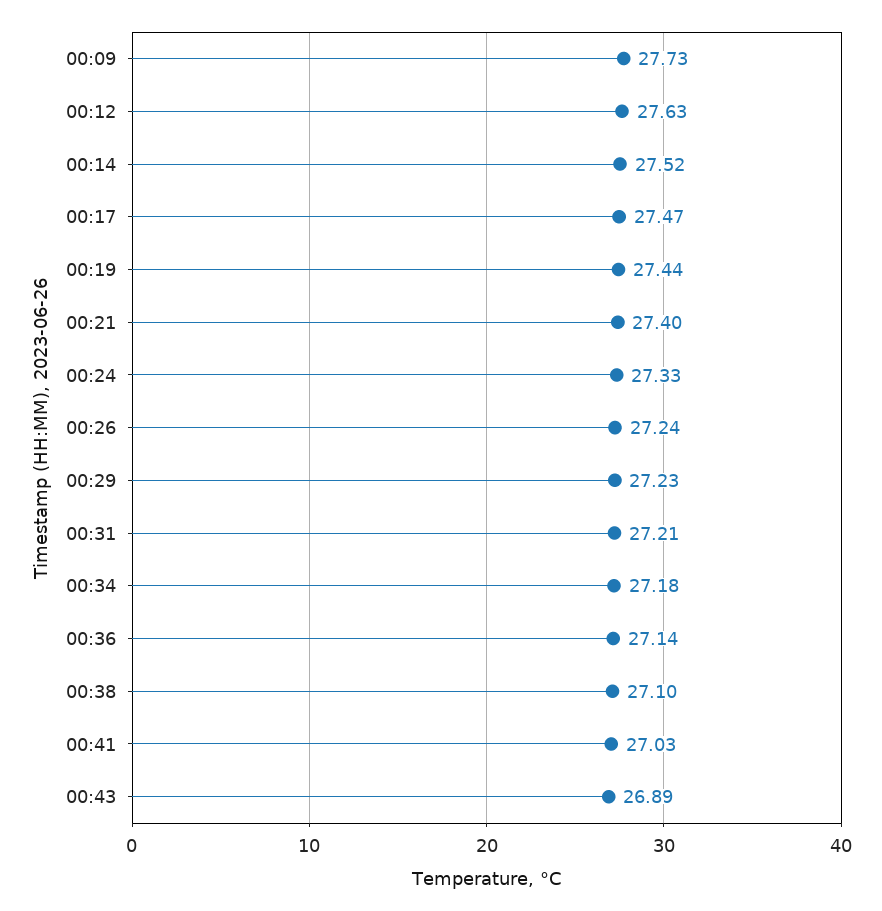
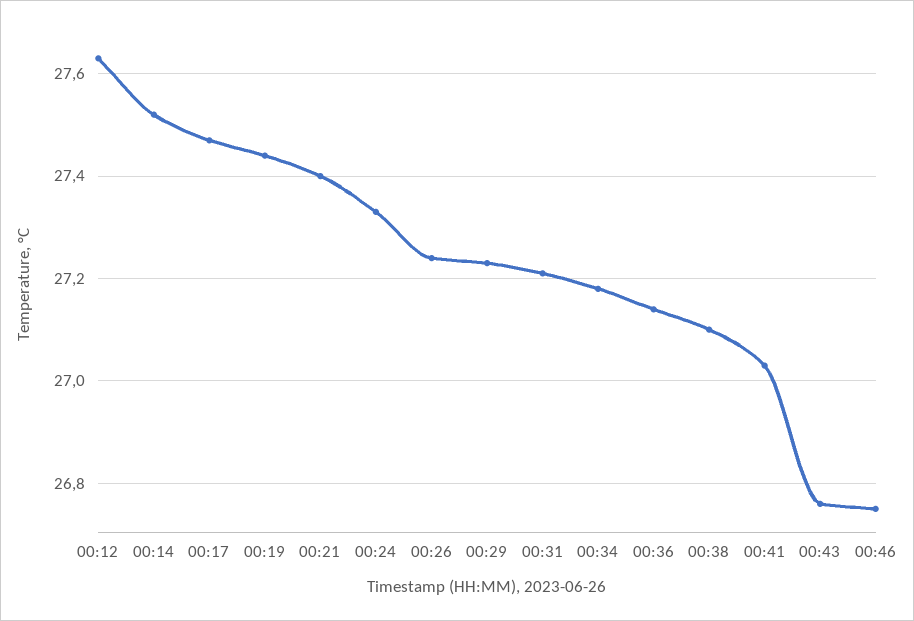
00:09: 27.73 -> none
00:43: 26.89 -> 26.75
00:46: none -> 26.75

